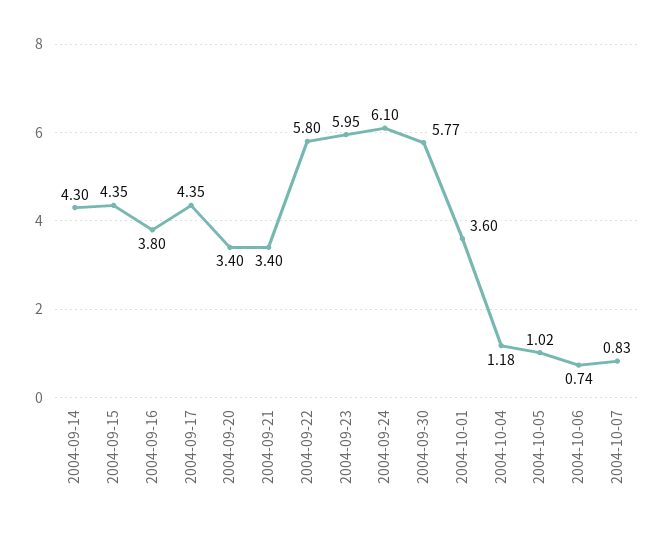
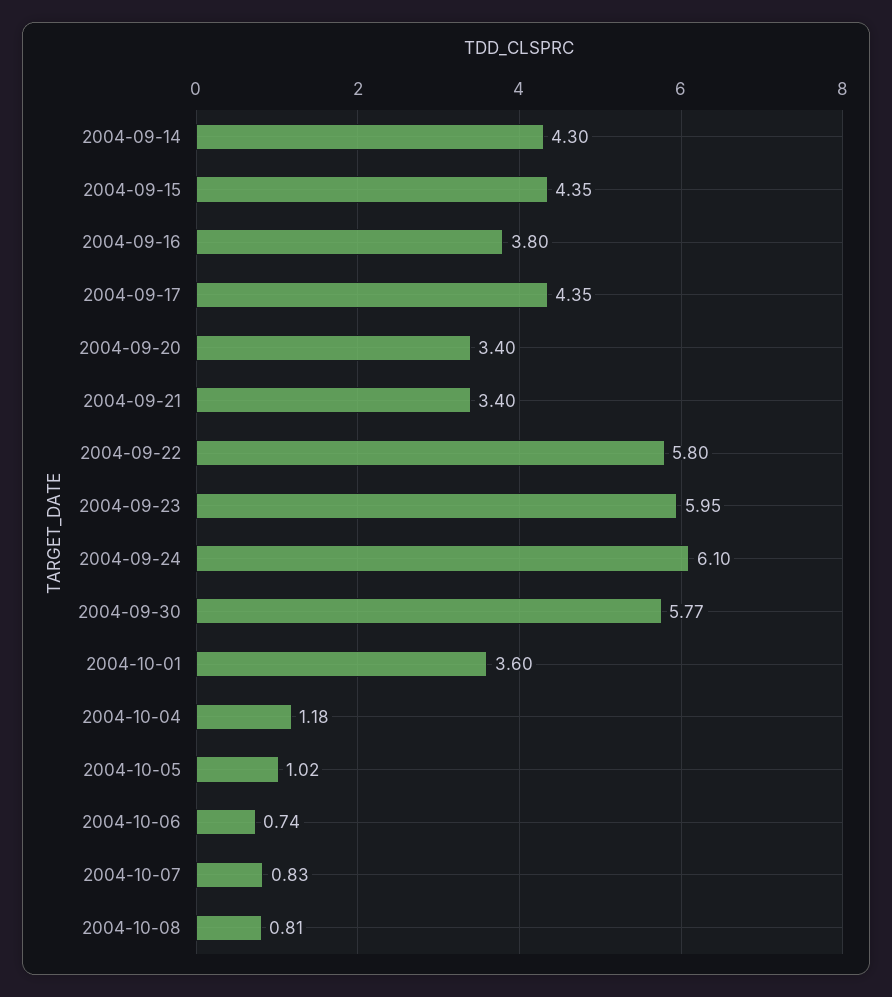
2004-10-08: none -> 0.81

